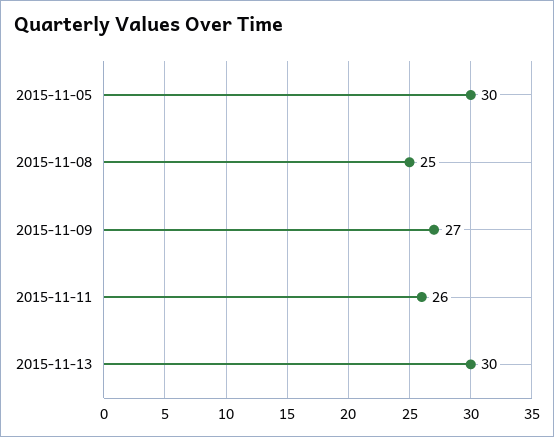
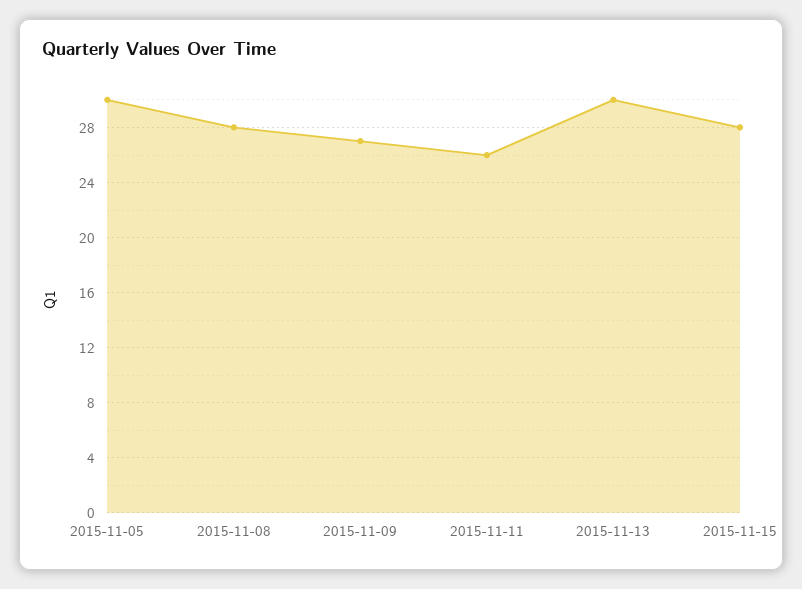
2015-11-08: 25 -> 28
2015-11-15: none -> 28

